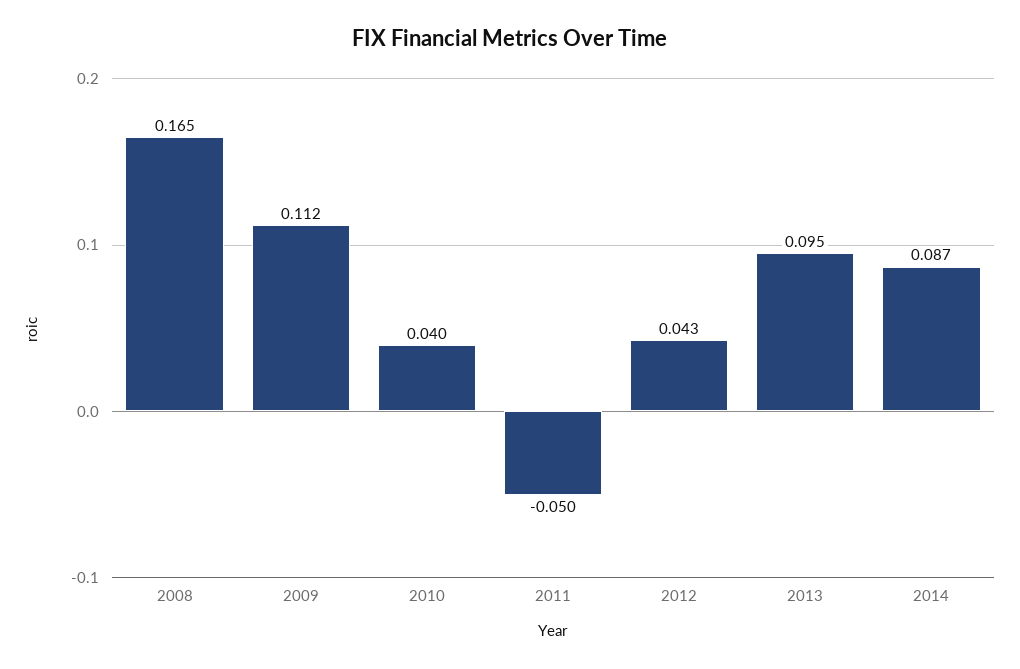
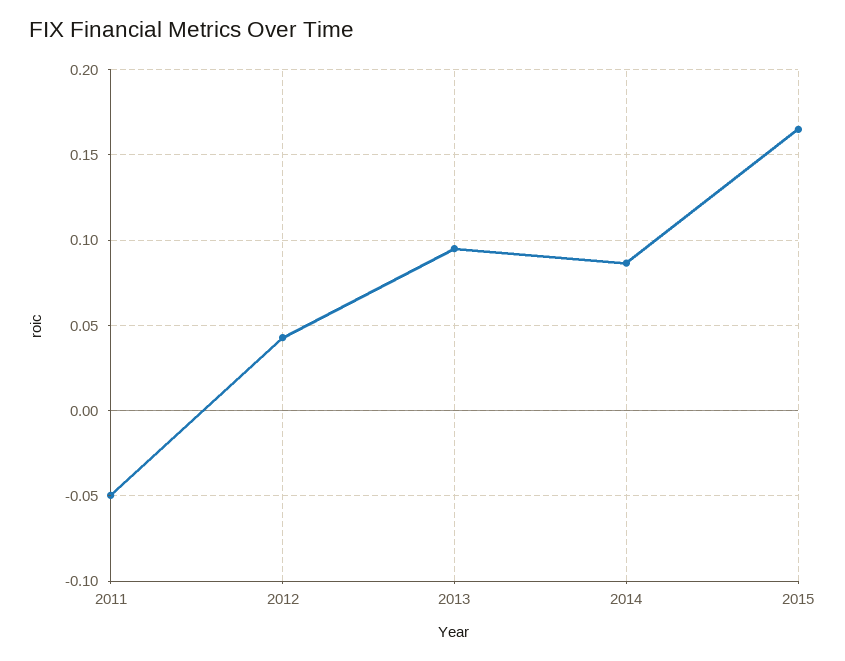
2008: 0.165 -> none
2009: 0.112 -> none
2010: 0.04 -> none
2015: none -> 0.165

